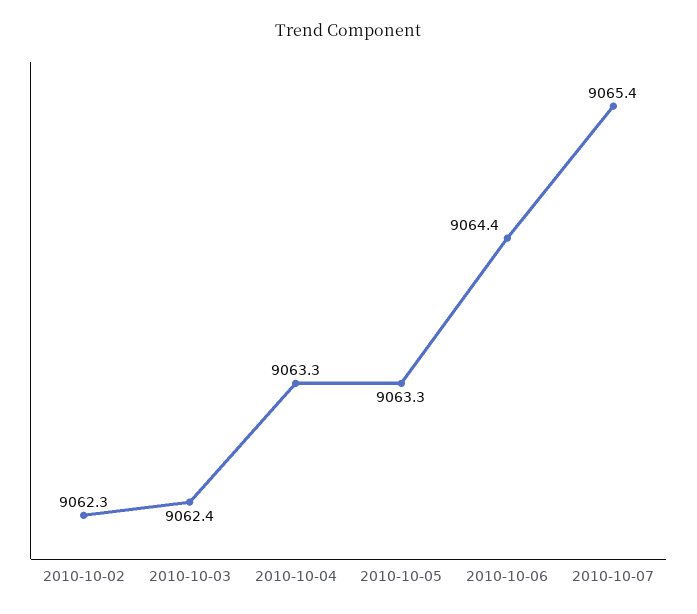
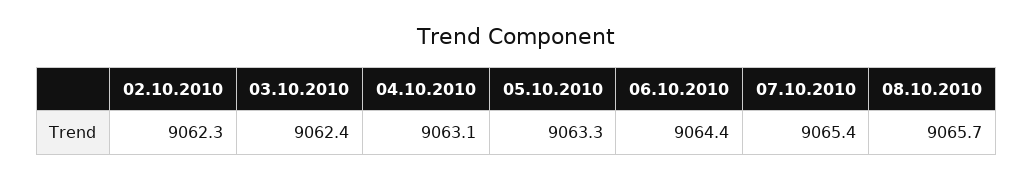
2010-10-04: 9063.3 -> 9063.1
08.10.2010: none -> 9065.7

